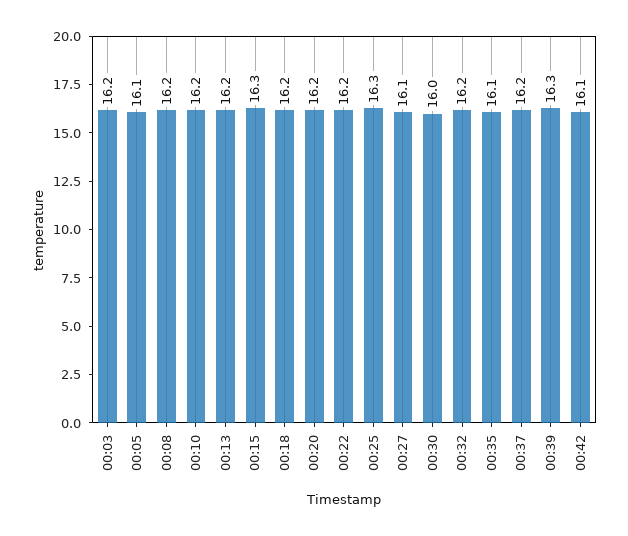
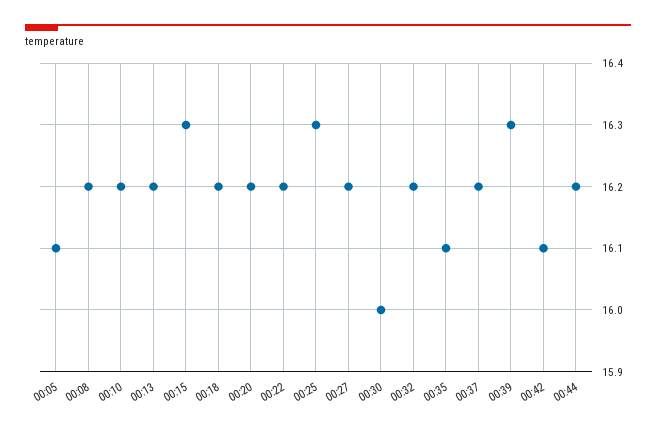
00:03: 16.2 -> none
00:27: 16.1 -> 16.2
00:44: none -> 16.2

